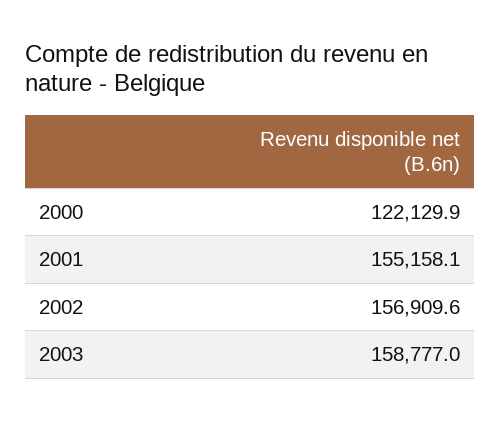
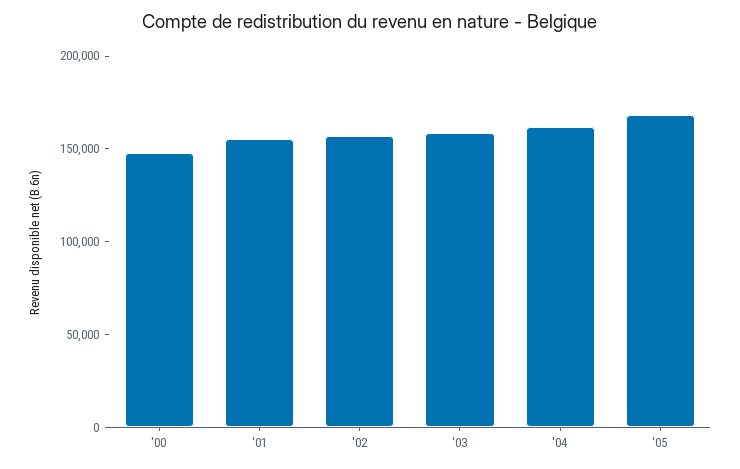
2000: 122129.9 -> 150000
'04: none -> 160000
'05: none -> 170000

